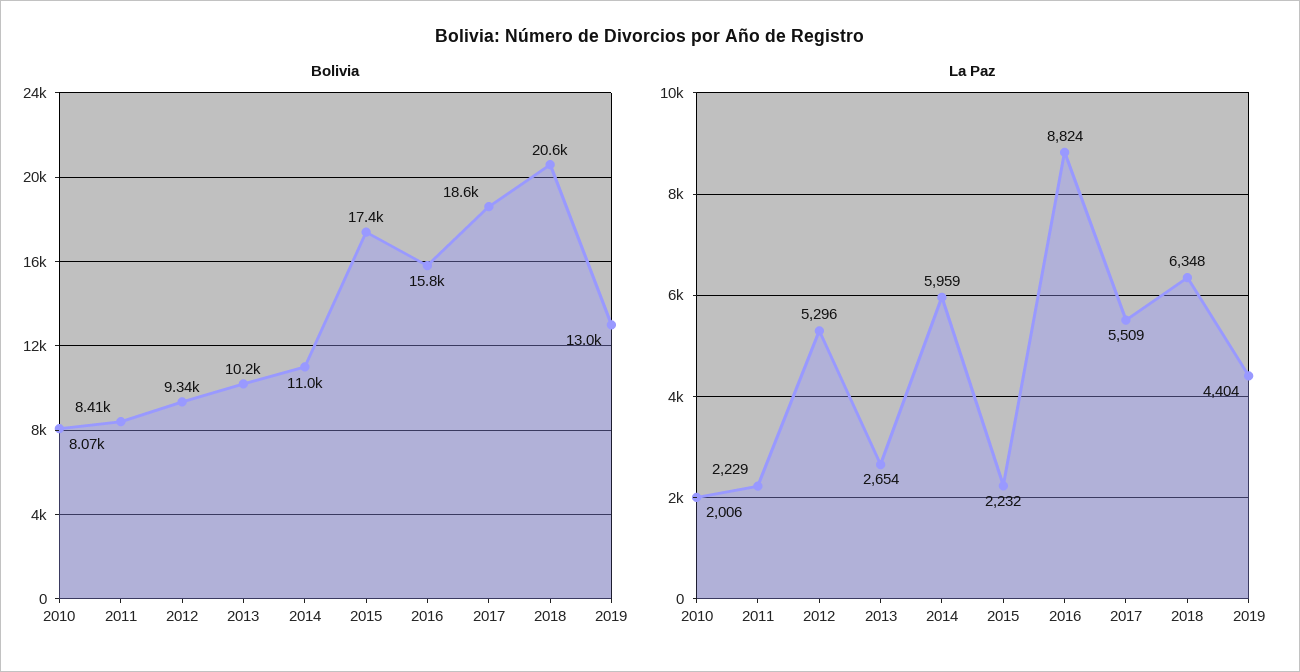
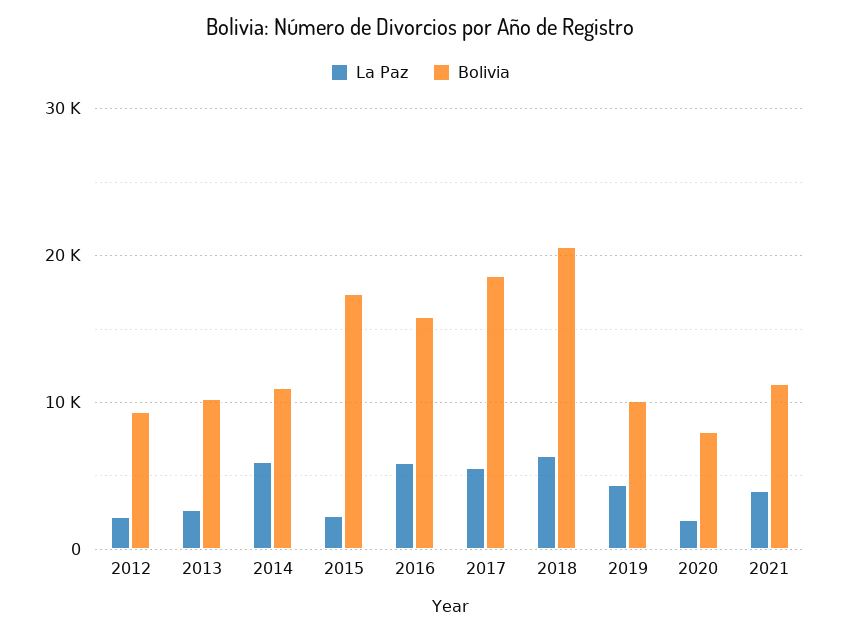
Bolivia, 2010: 8070 -> none
Bolivia, 2011: 8410 -> none
Bolivia, 2019: 13000 -> 10000
La Paz, 2010: 2006 -> none
La Paz, 2011: 2229 -> none
La Paz, 2012: 5296 -> 2000
La Paz, 2016: 8824 -> 6000
La Paz, 2020: none -> 2000
Bolivia, 2020: none -> 8000
La Paz, 2021: none -> 4000
Bolivia, 2021: none -> 11000

